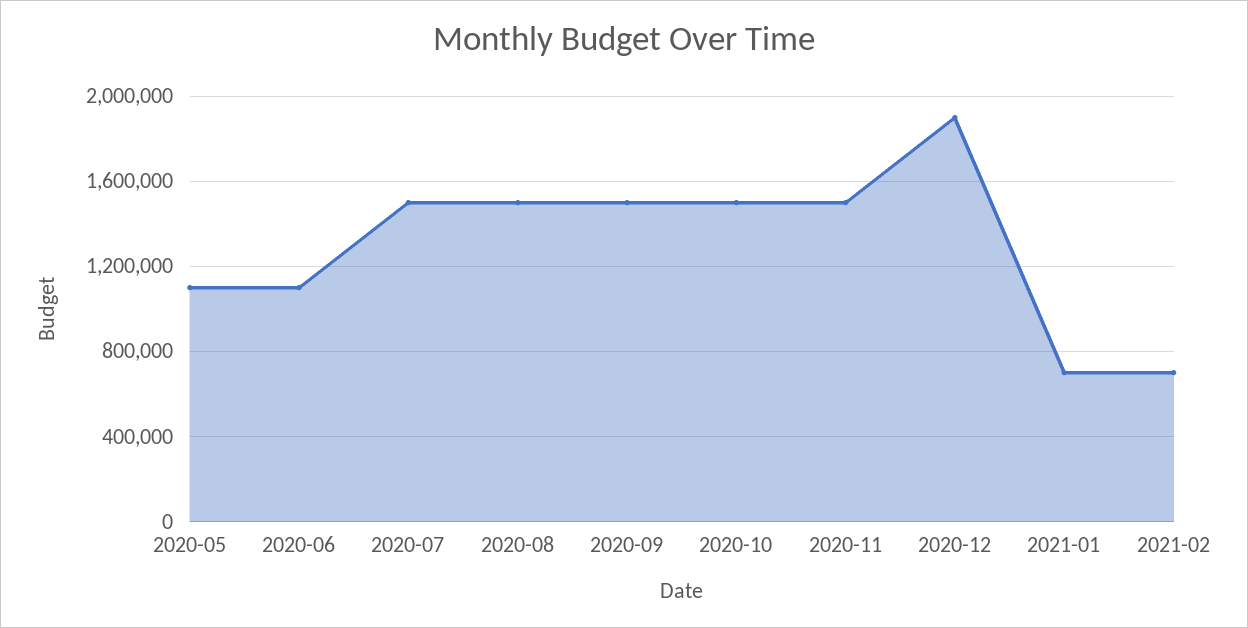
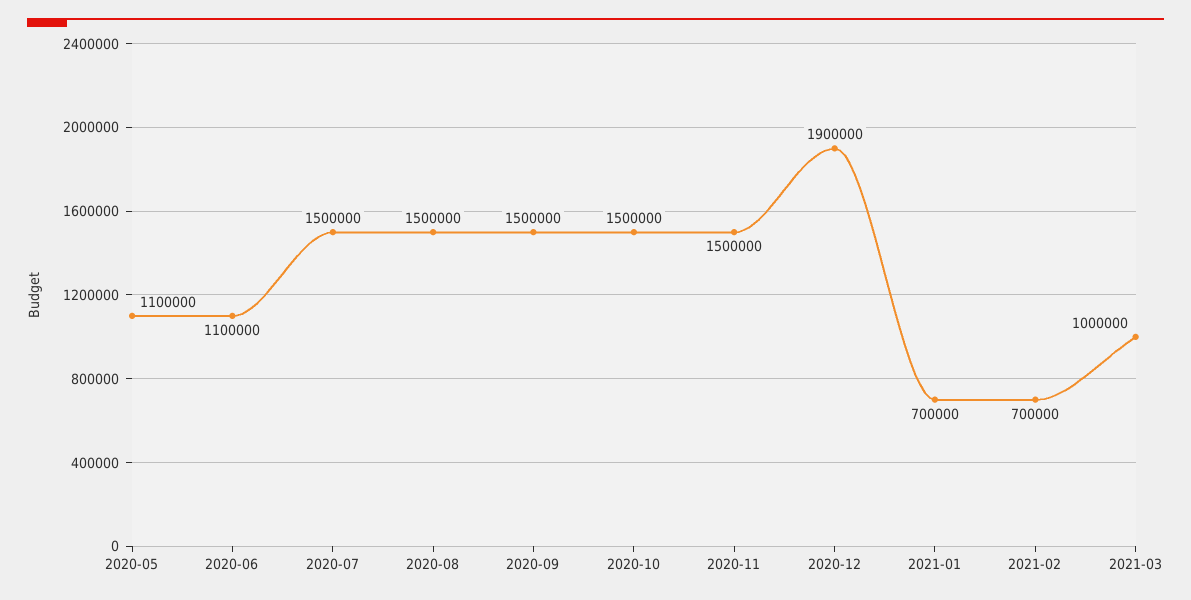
2021-03: none -> 1000000

